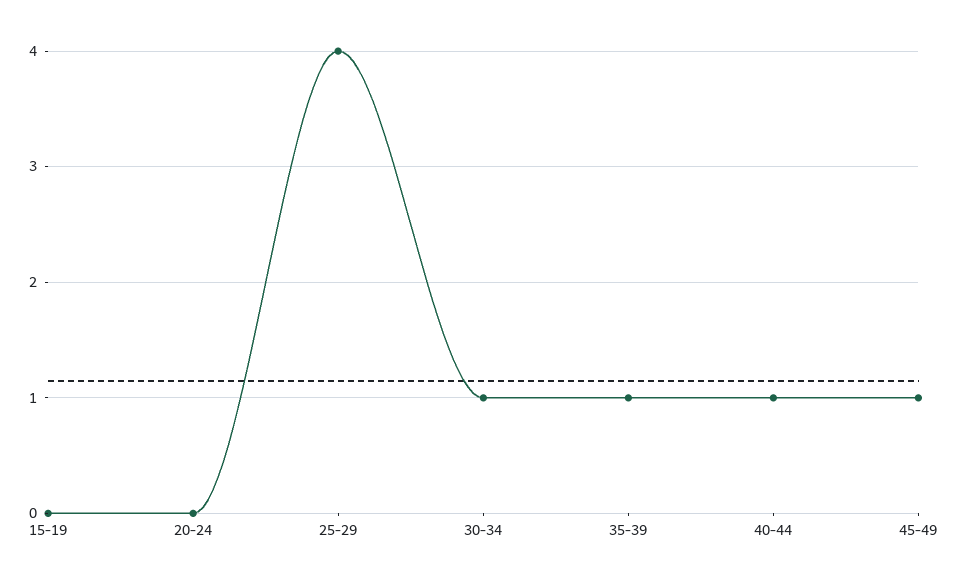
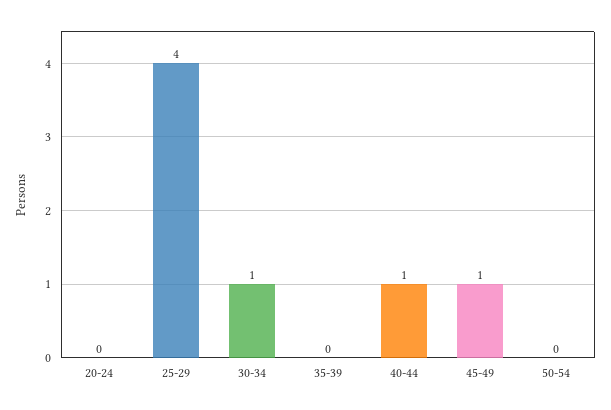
15-19: 0 -> none
35-39: 1 -> 0
50-54: none -> 0

